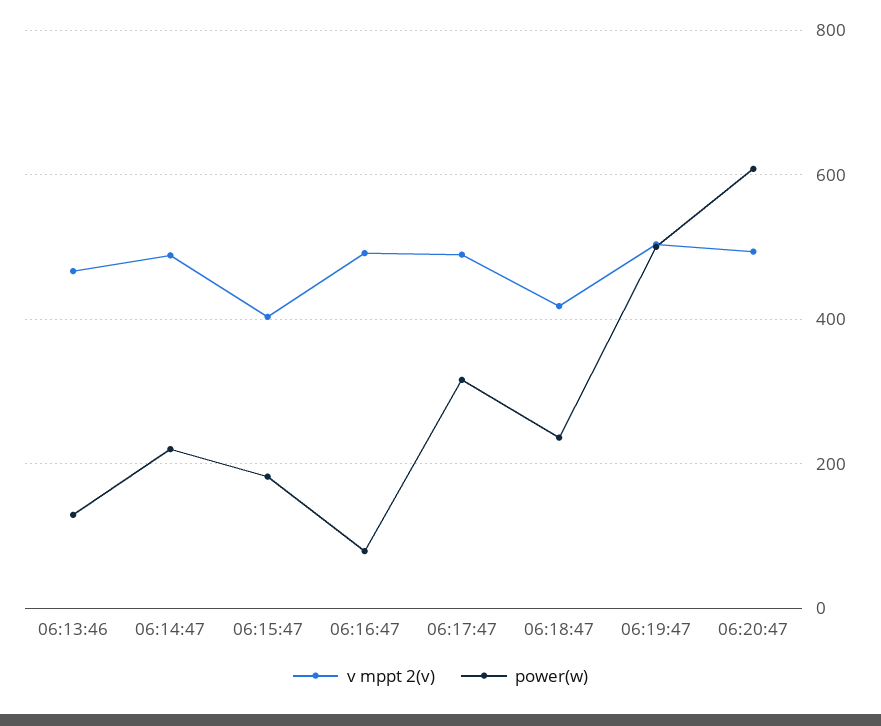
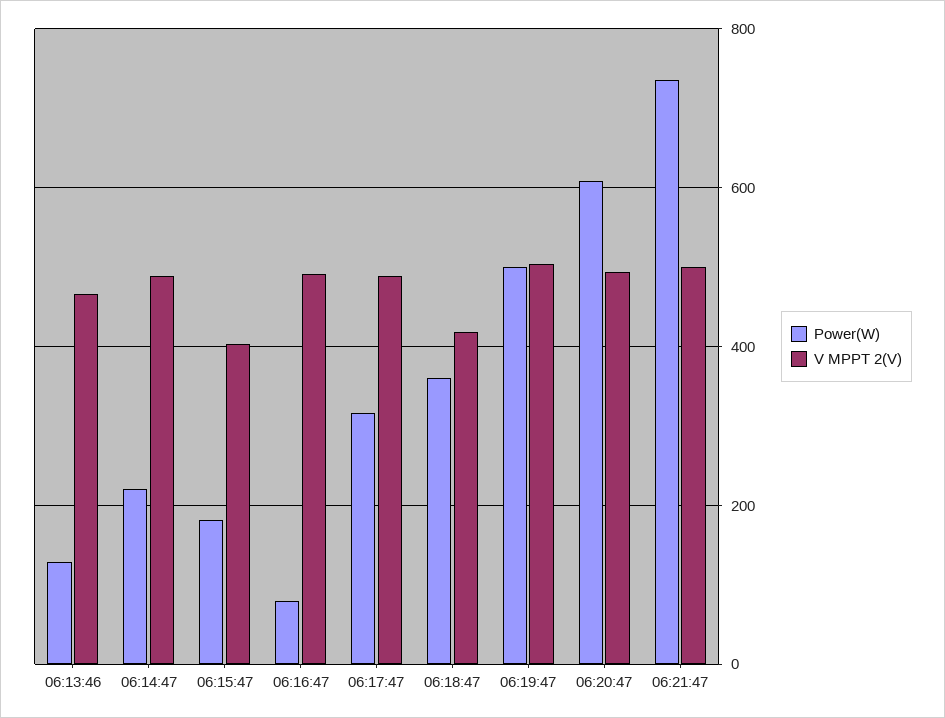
power(w), 06:18:47: 240 -> 360
power(w), 06:21:47: none -> 740
v mppt 2(v), 06:21:47: none -> 500

